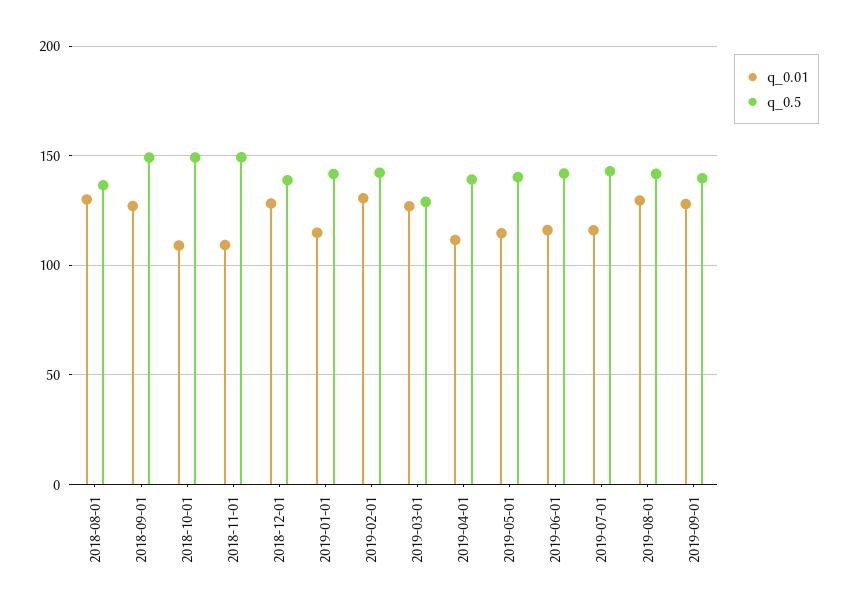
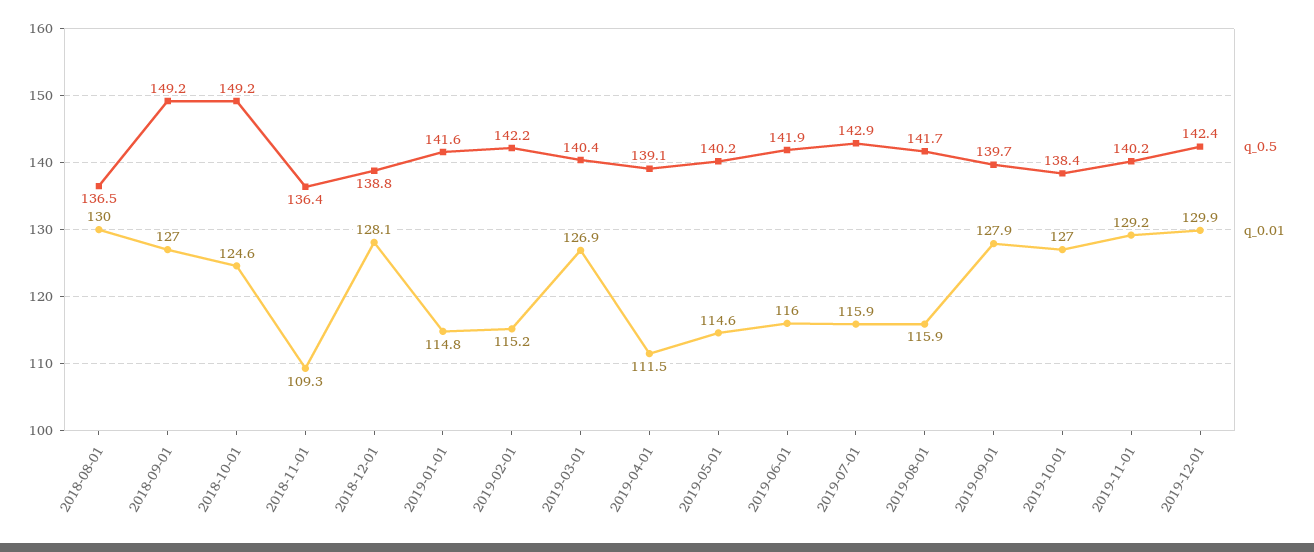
q_0.01, 2018-10-01: 110 -> 124.6
q_0.5, 2018-11-01: 150 -> 136.4
q_0.01, 2019-02-01: 130 -> 115.2
q_0.5, 2019-03-01: 130 -> 140.4
q_0.01, 2019-08-01: 130 -> 115.9
q_0.5, 2019-10-01: none -> 138.4
q_0.01, 2019-10-01: none -> 127
q_0.5, 2019-11-01: none -> 140.2
q_0.01, 2019-11-01: none -> 129.2
q_0.5, 2019-12-01: none -> 142.4
q_0.01, 2019-12-01: none -> 129.9

